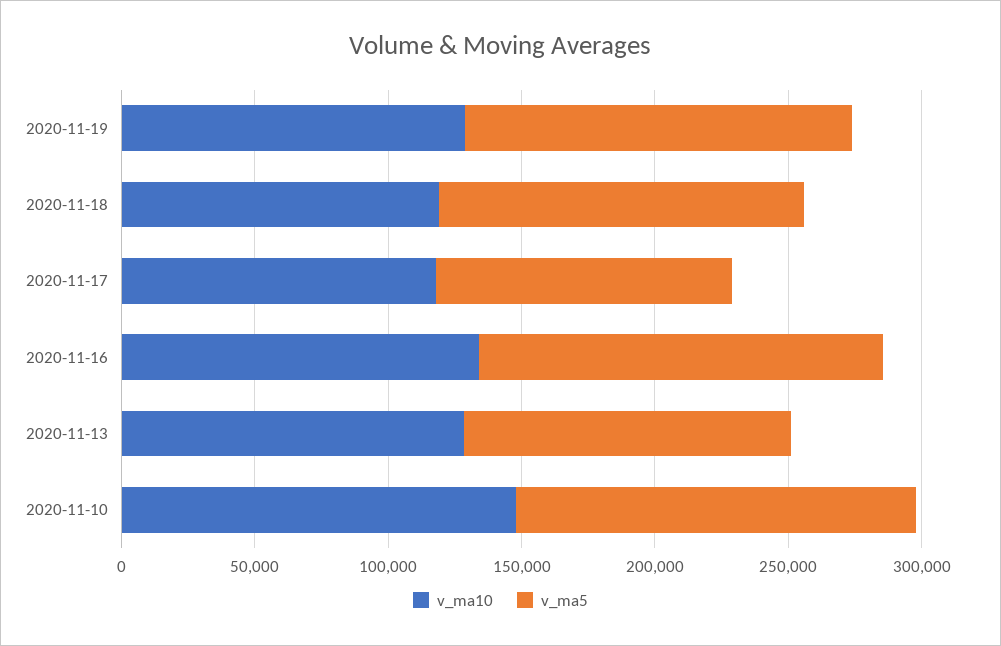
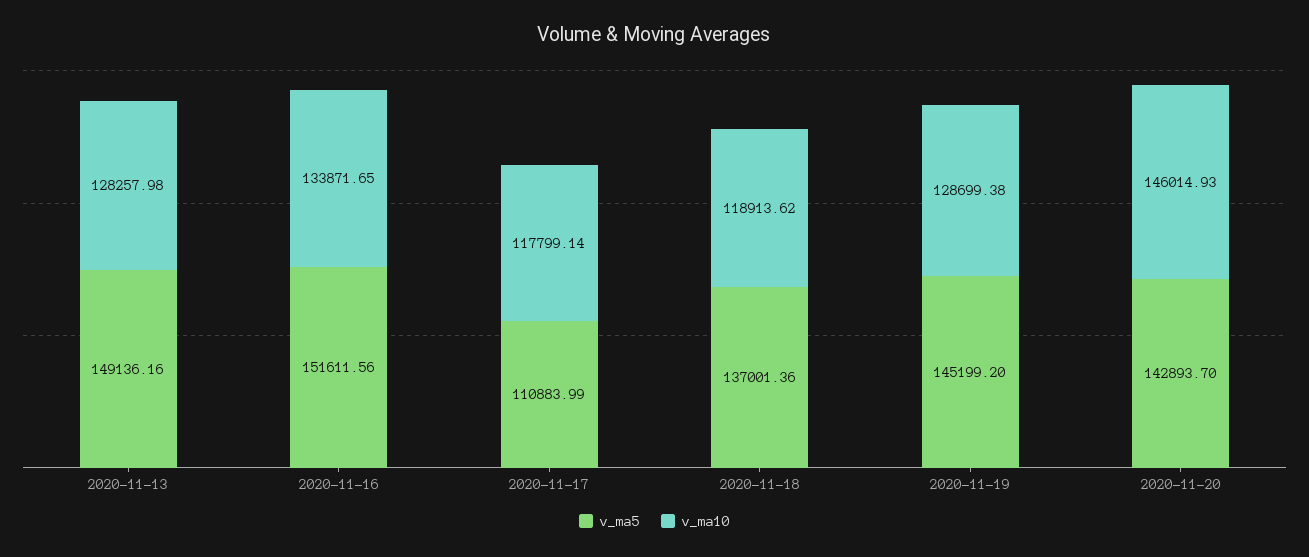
v_ma5, 2020-11-13: 120000 -> 149136.16
v_ma10, 2020-11-10: 150000 -> none
v_ma5, 2020-11-10: 150000 -> none
v_ma5, 2020-11-20: none -> 142893.7
v_ma10, 2020-11-20: none -> 146014.93

